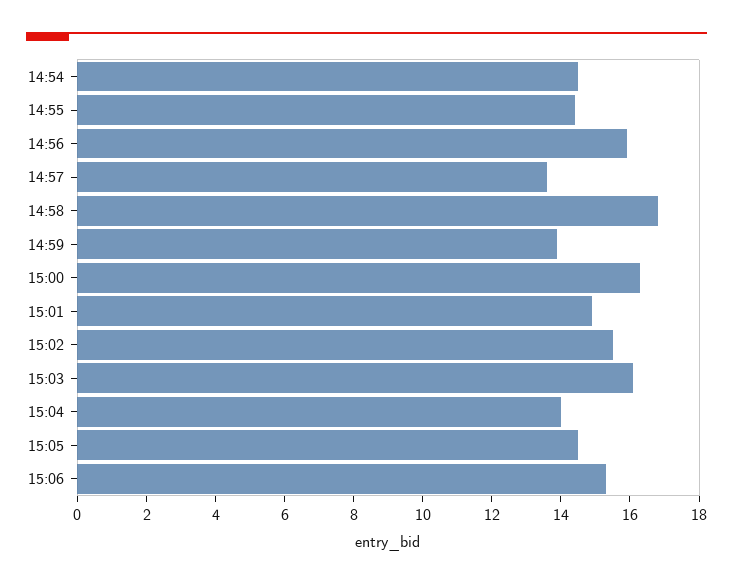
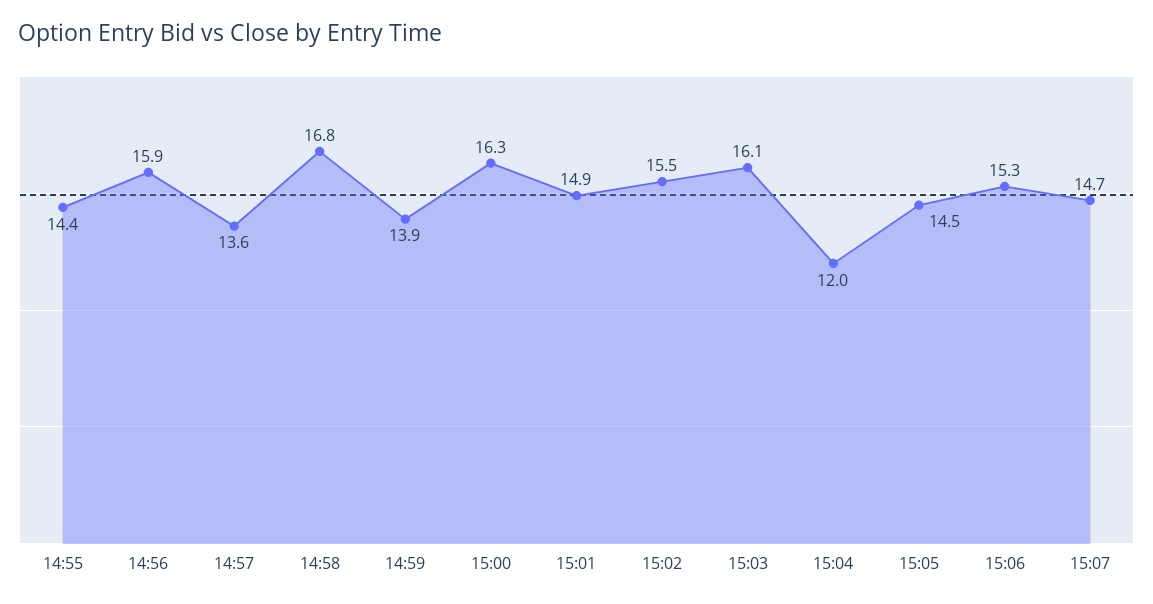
14:54: 14.5 -> none
15:04: 14 -> 12
15:07: none -> 14.7

